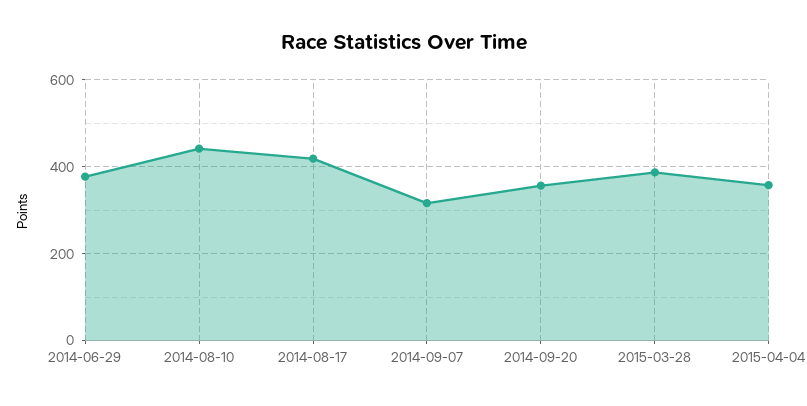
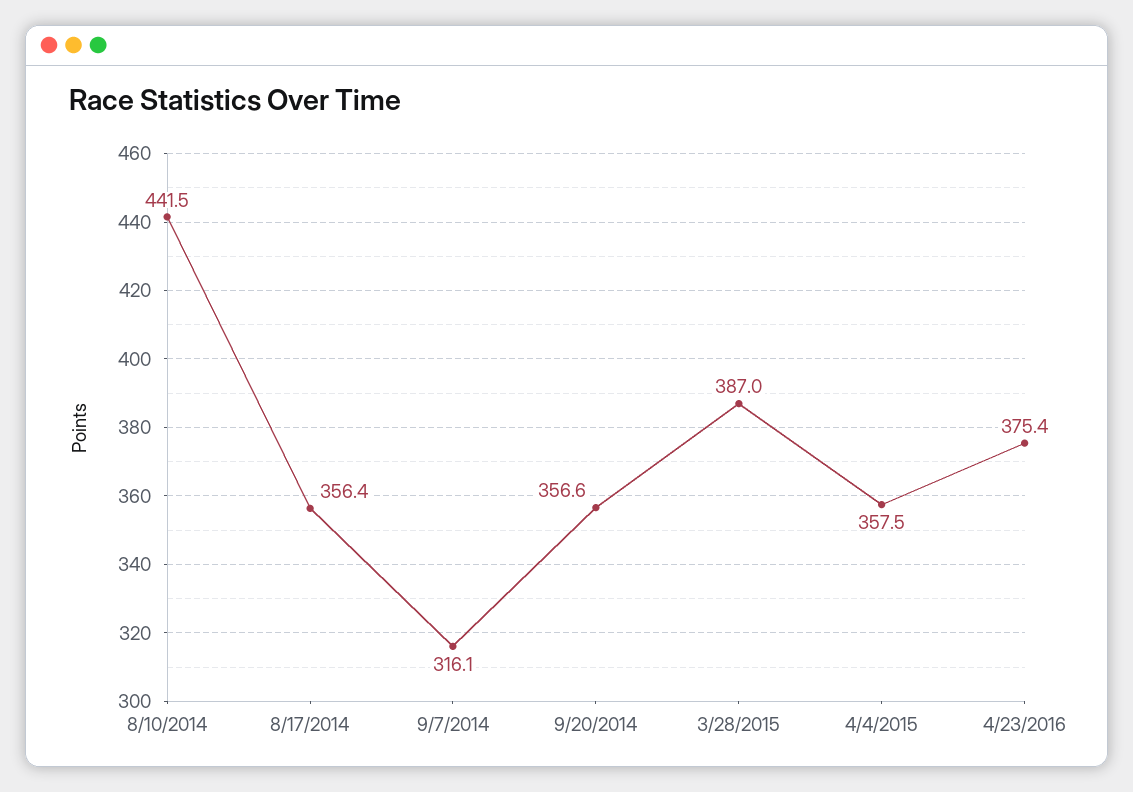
2014-06-29: 380 -> none
2014-08-17: 420 -> 356.4
4/23/2016: none -> 375.4

